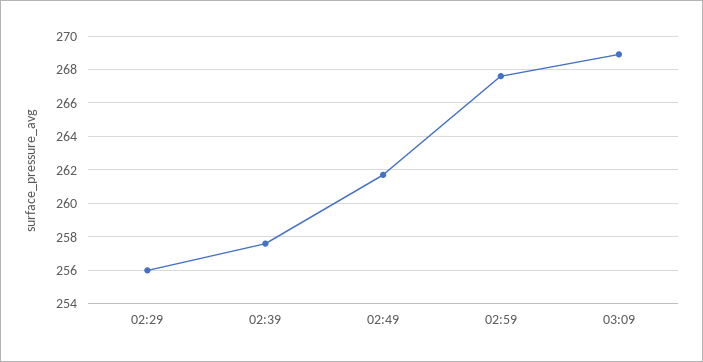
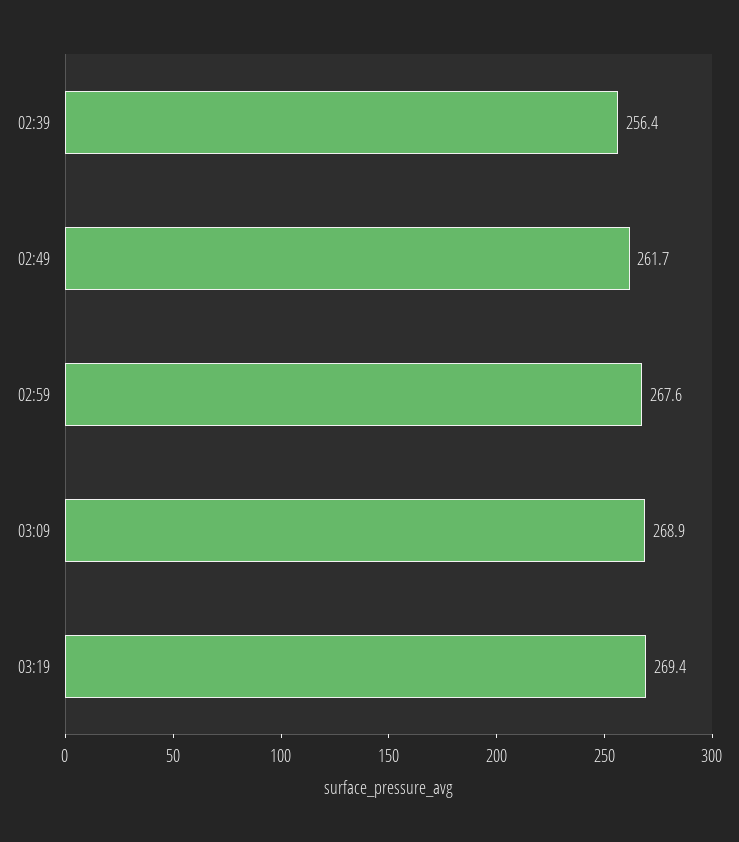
02:29: 256 -> none
02:39: 257.5 -> 256.4
03:19: none -> 269.4

